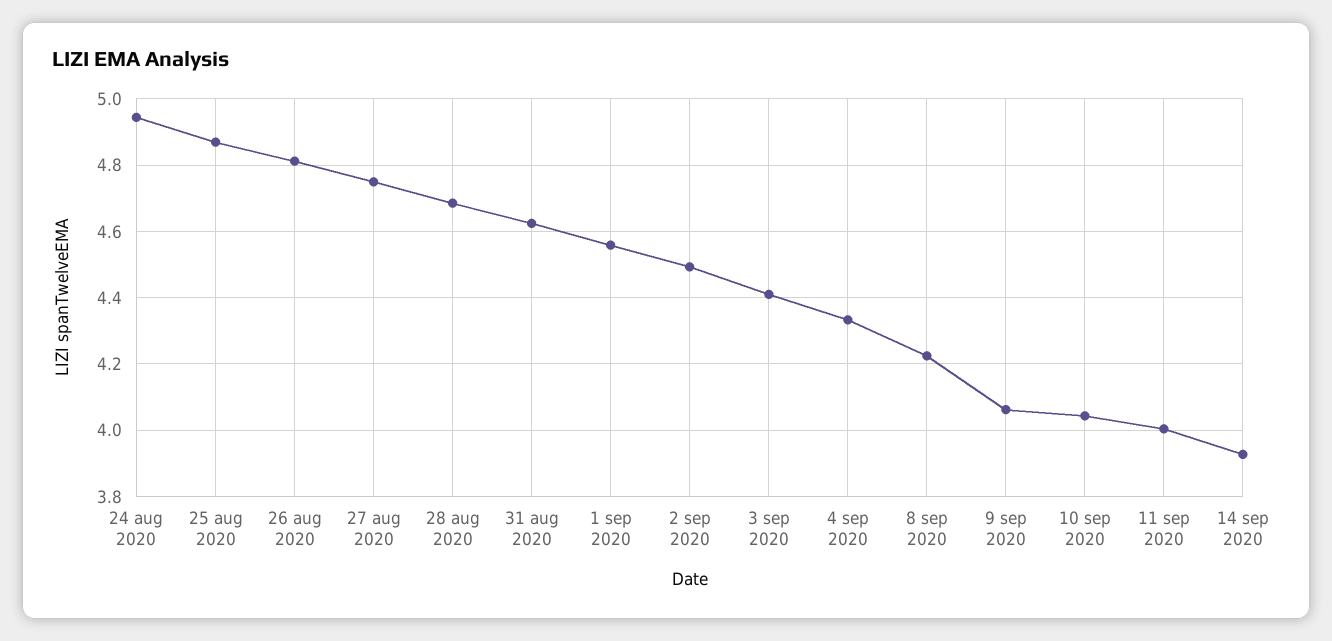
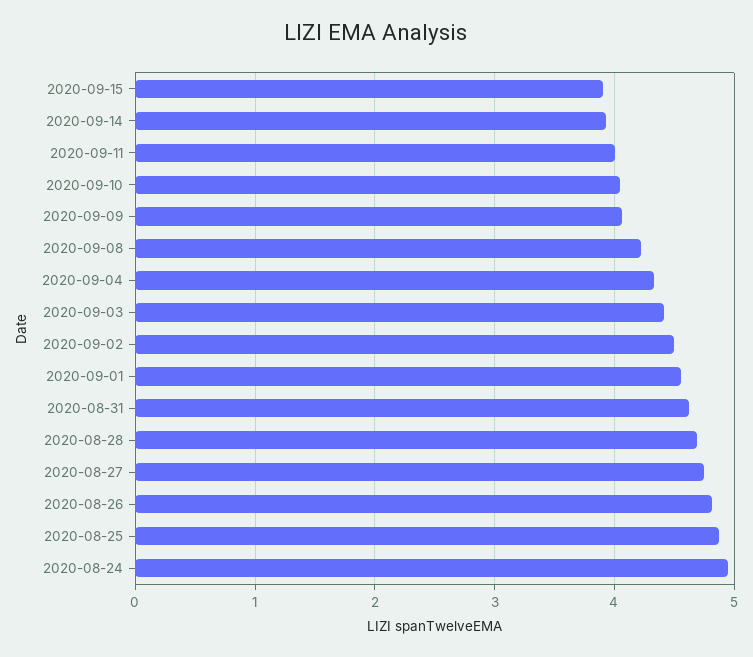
2020-09-15: none -> 3.9

